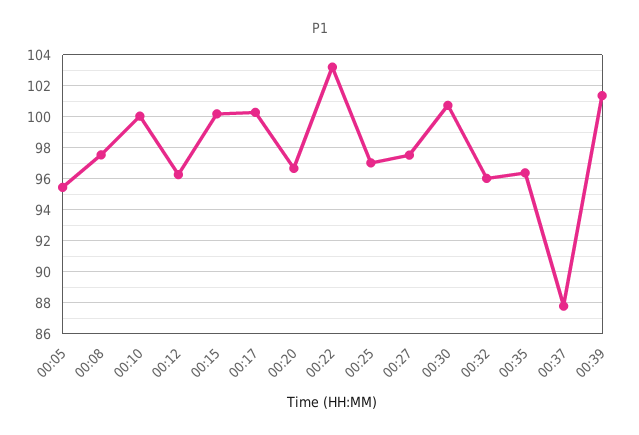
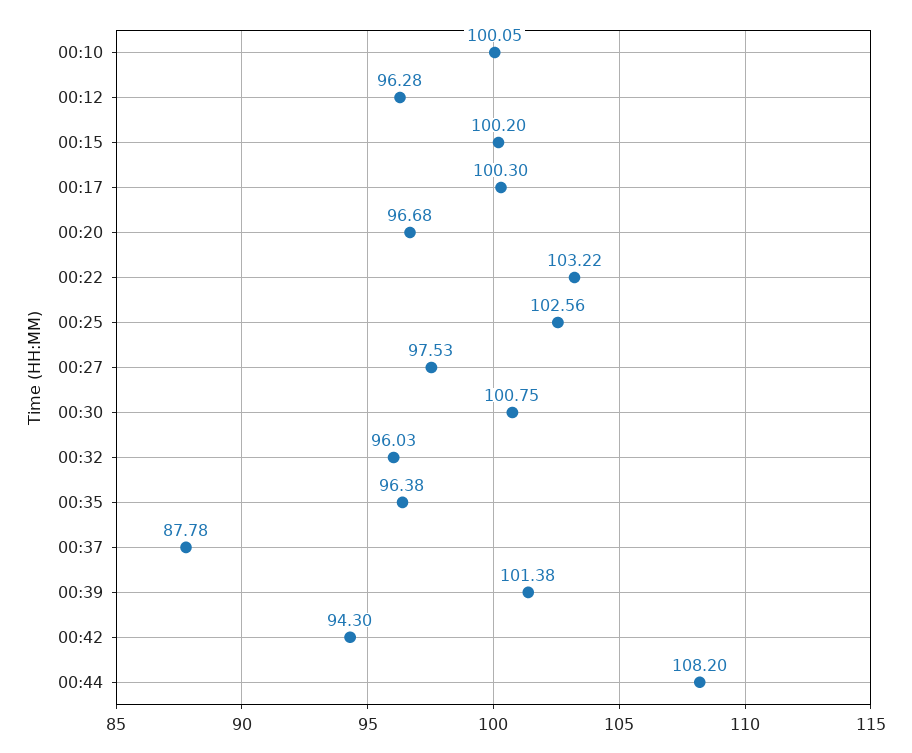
00:05: 95.5 -> none
00:08: 97.5 -> none
00:25: 97 -> 102.56
00:42: none -> 94.3
00:44: none -> 108.2

